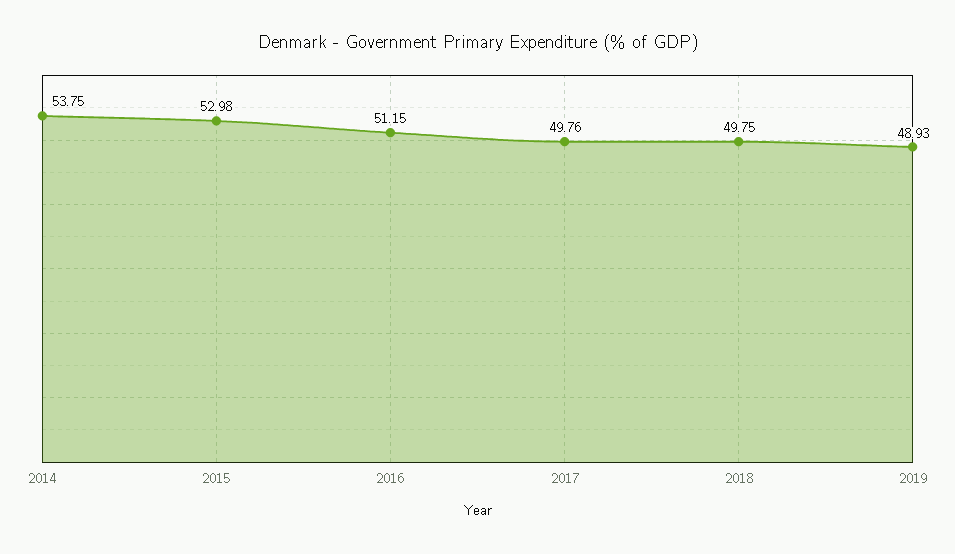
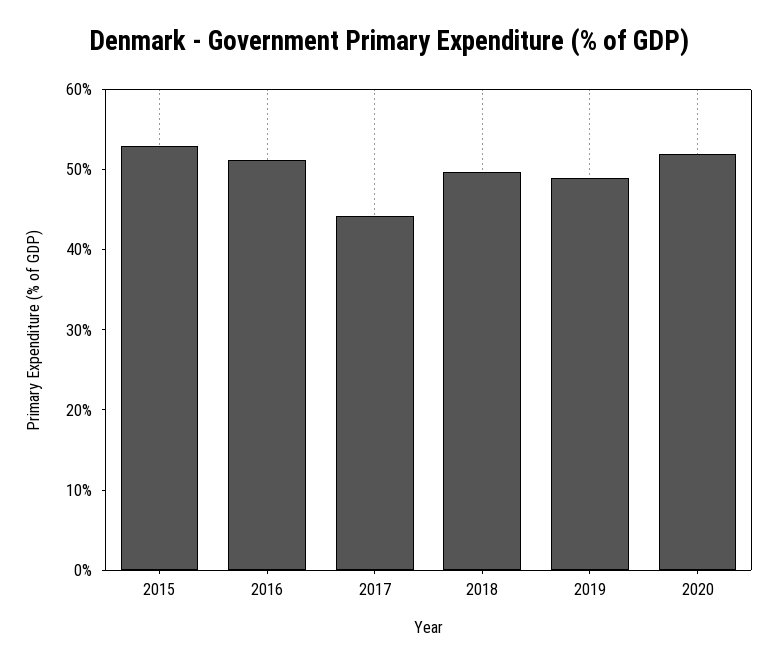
2014: 53.75 -> none
2017: 49.76 -> 44
2020: none -> 52

